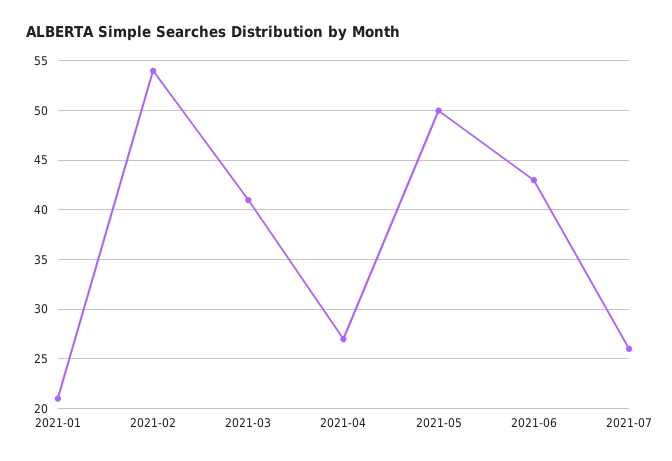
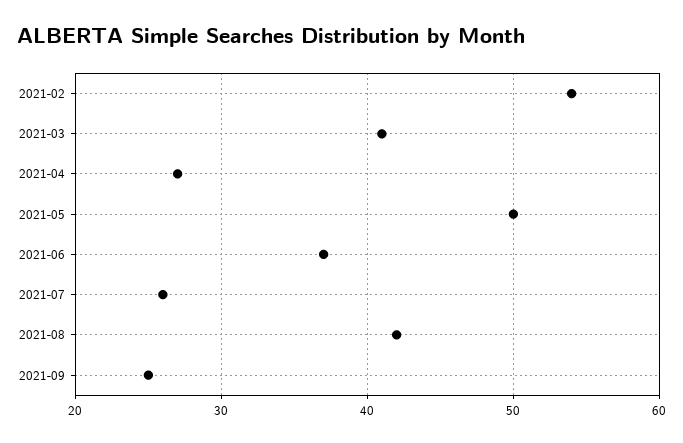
2021-01: 21 -> none
2021-06: 43 -> 37
2021-08: none -> 42
2021-09: none -> 25

